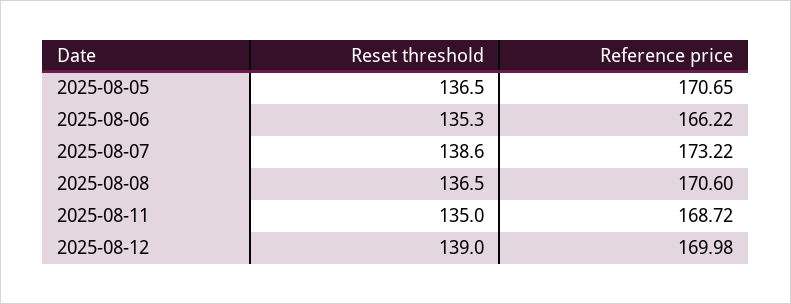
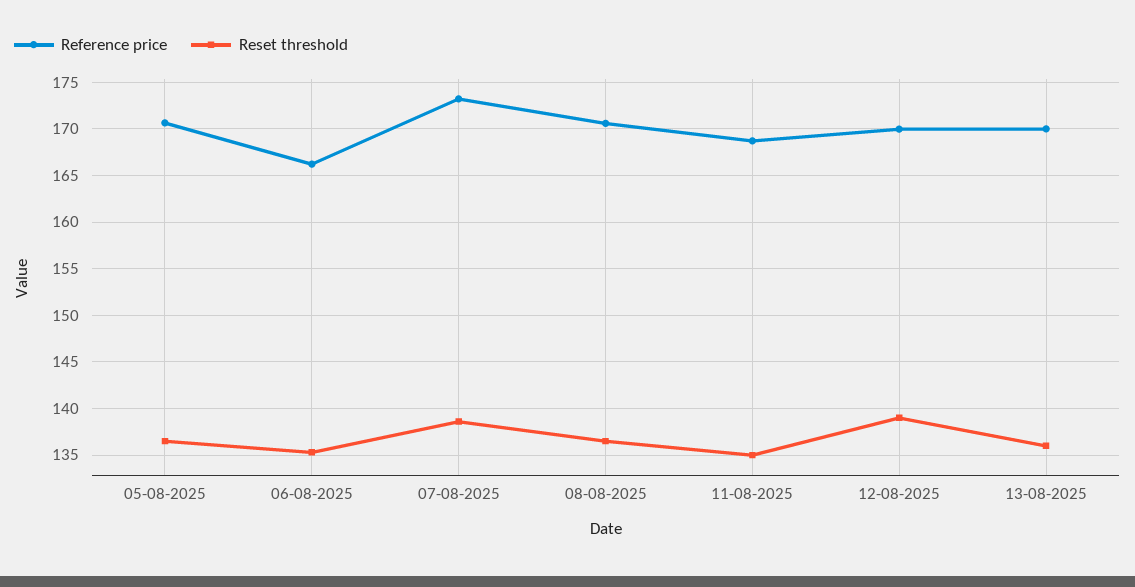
Reference price, 13-08-2025: none -> 170
Reset threshold, 13-08-2025: none -> 136

